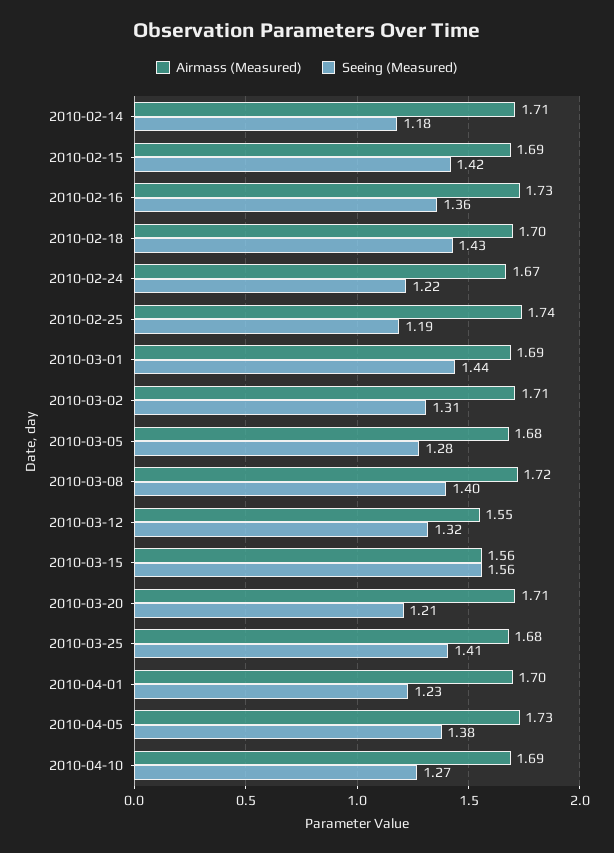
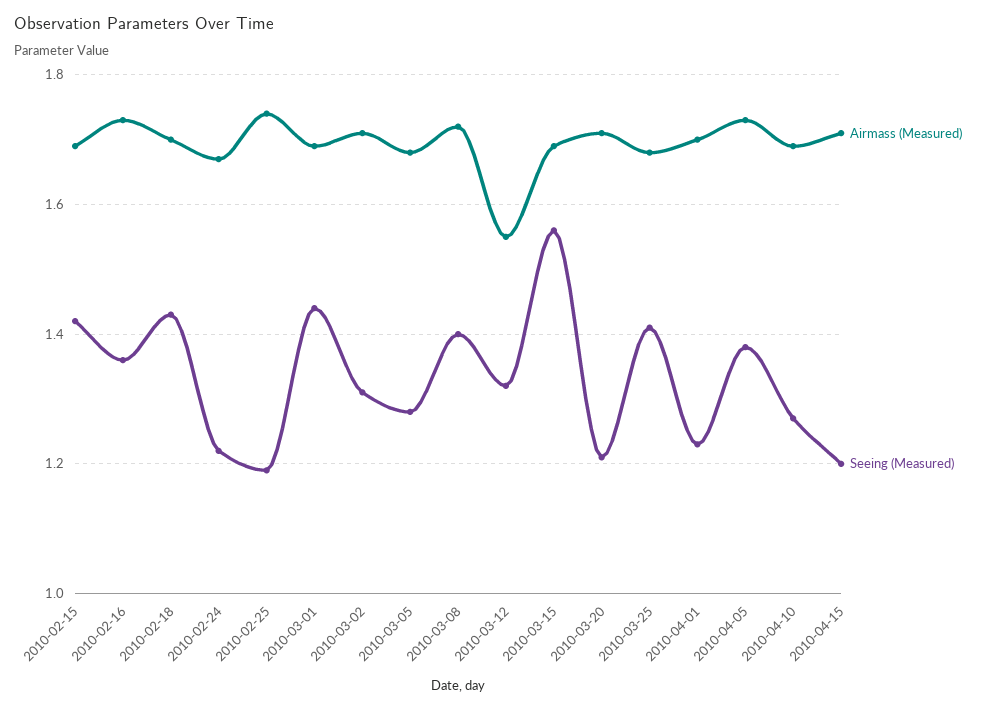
Airmass (Measured), 2010-02-14: 1.71 -> none
Seeing (Measured), 2010-02-14: 1.18 -> none
Airmass (Measured), 2010-03-15: 1.56 -> 1.7
Airmass (Measured), 2010-04-15: none -> 1.7
Seeing (Measured), 2010-04-15: none -> 1.2

